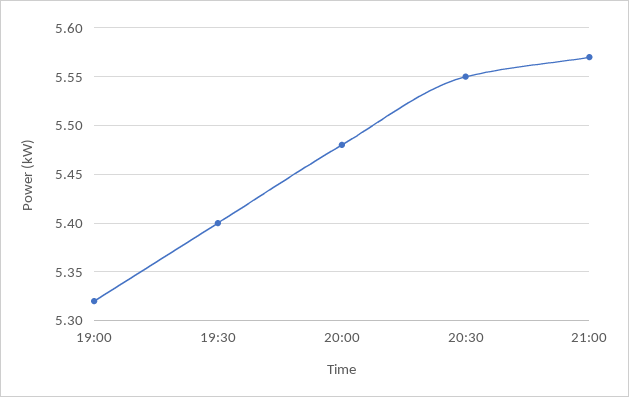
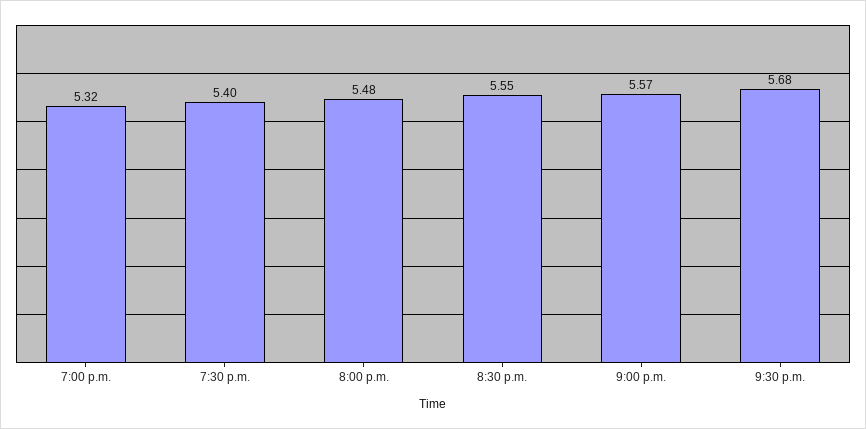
9:30 p.m.: none -> 5.68

